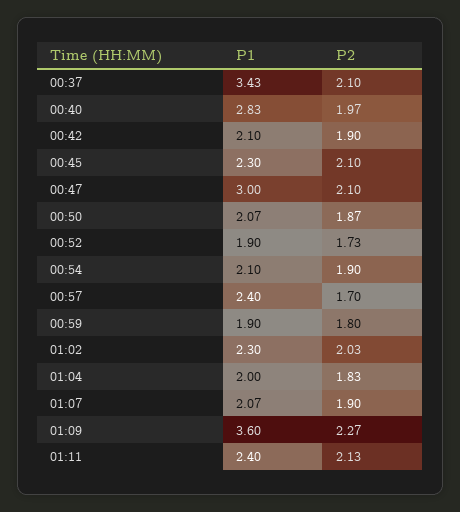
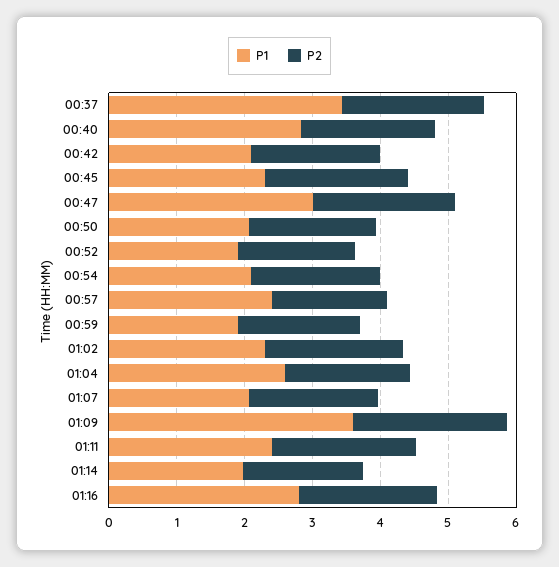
P1, 01:04: 2 -> 2.6
P1, 01:14: none -> 2
P2, 01:14: none -> 1.8
P1, 01:16: none -> 2.8
P2, 01:16: none -> 2

